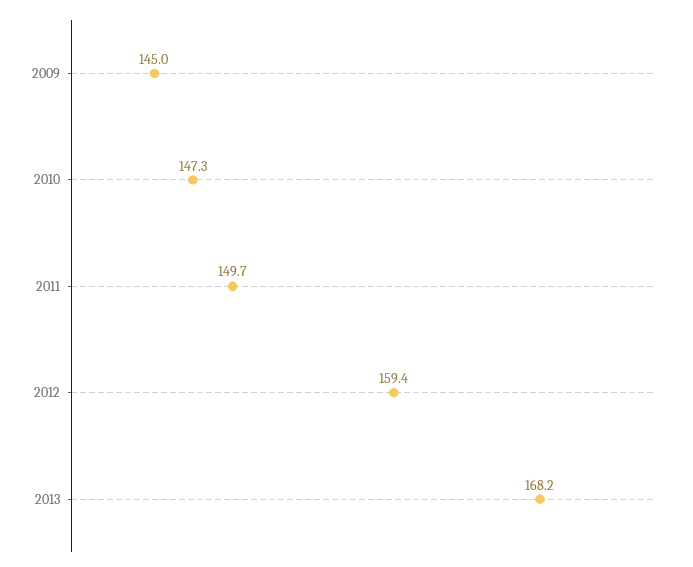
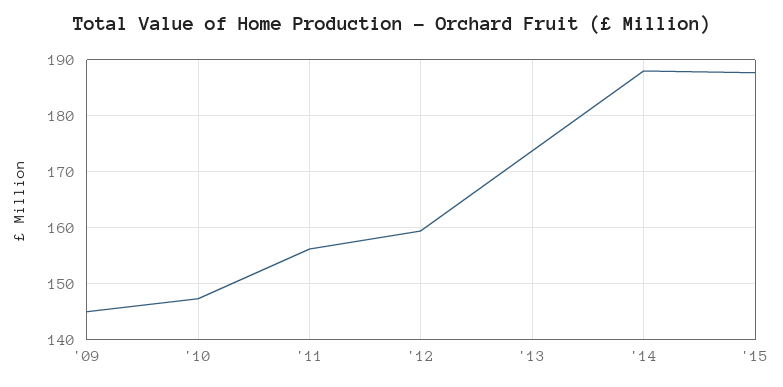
2011: 149.7 -> 156
2013: 168.2 -> 174
'14: none -> 188
'15: none -> 188

